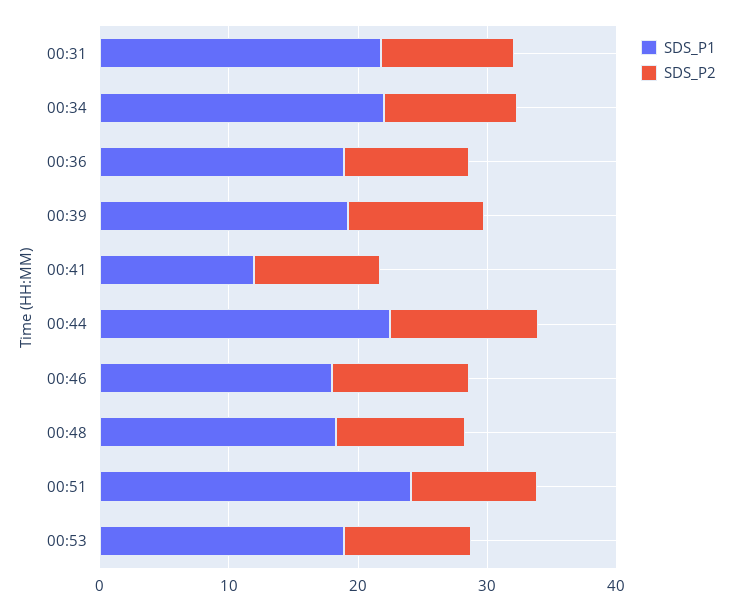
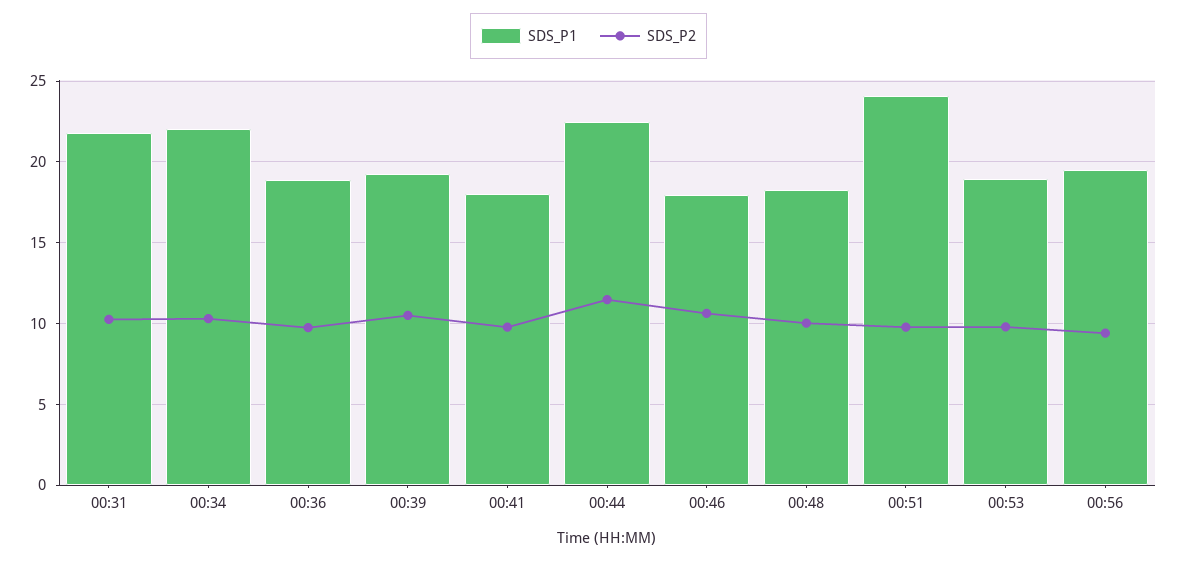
SDS_P1, 00:41: 12 -> 18
SDS_P1, 00:56: none -> 19.5
SDS_P2, 00:56: none -> 9.5

